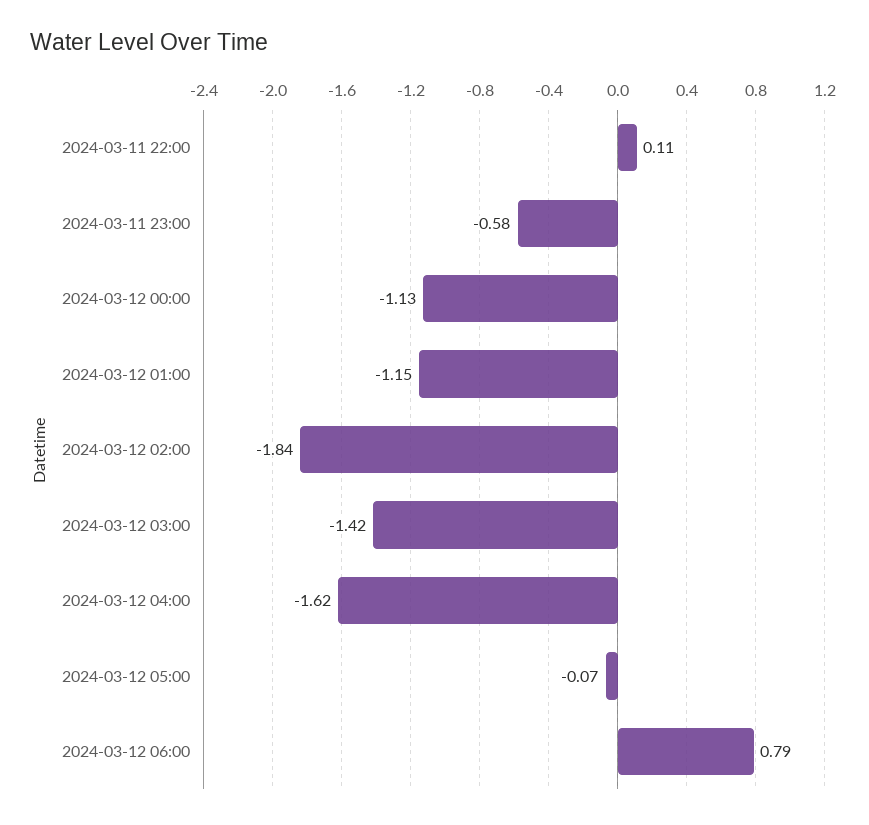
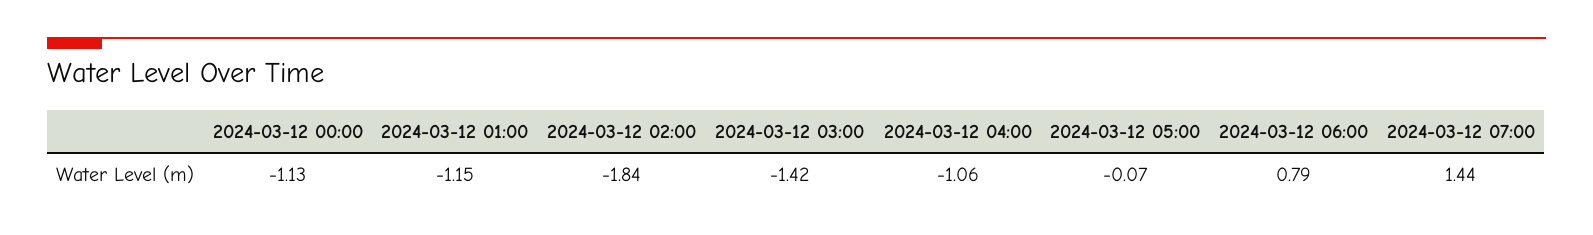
2024-03-11 22:00: 0.11 -> none
2024-03-11 23:00: -0.58 -> none
2024-03-12 04:00: -1.62 -> -1.06
2024-03-12 07:00: none -> 1.44

